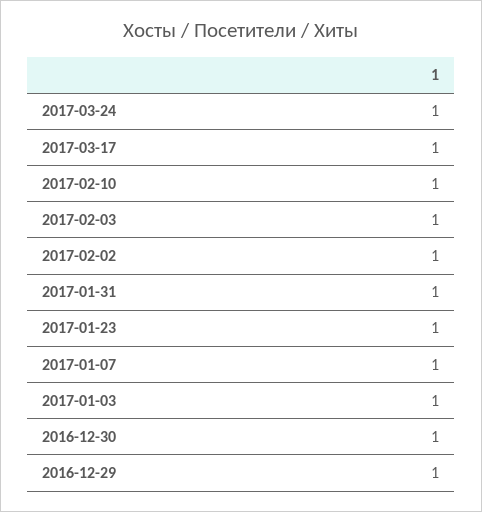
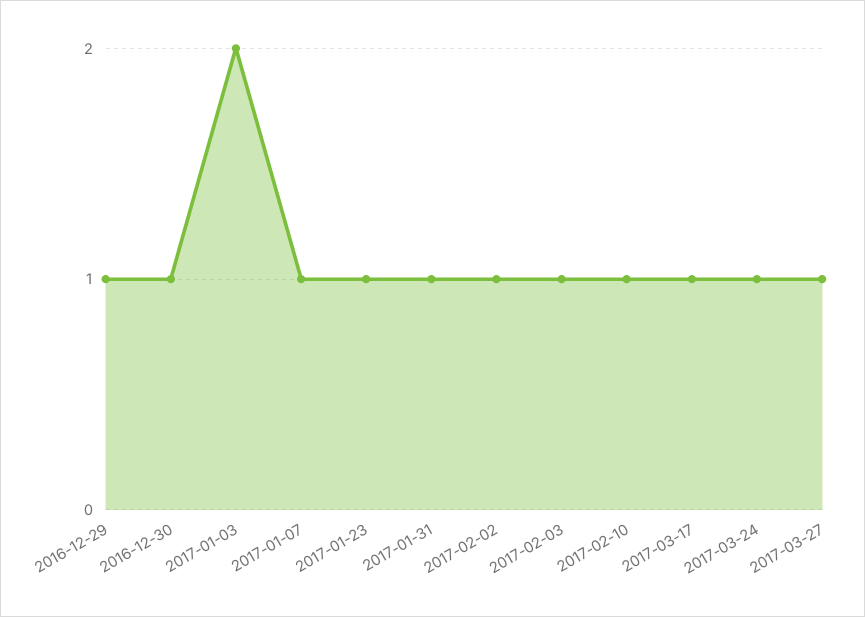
2017-01-03: 1 -> 2
2017-03-27: none -> 1

